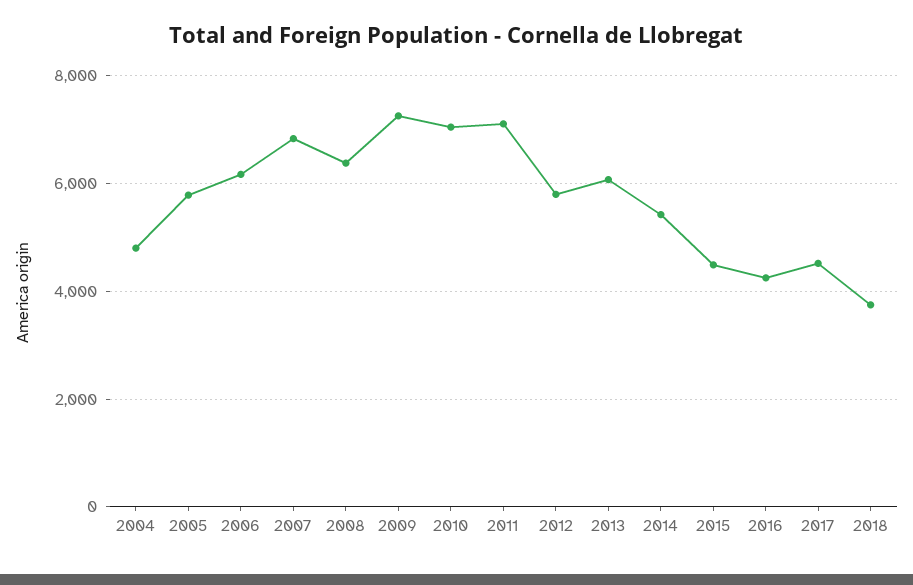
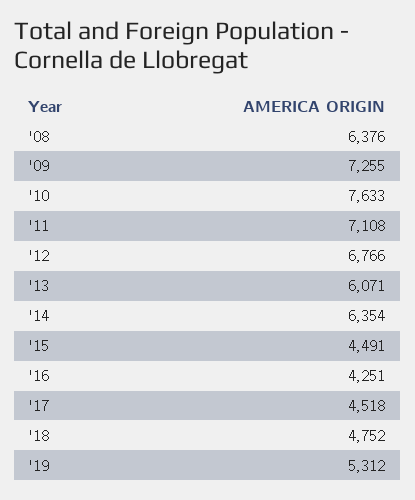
2004: 4800 -> none
2005: 5800 -> none
2006: 6200 -> none
2007: 6800 -> none
2010: 7000 -> 7633
2012: 5800 -> 6766
2014: 5400 -> 6354
2018: 3800 -> 4752
'19: none -> 5312

